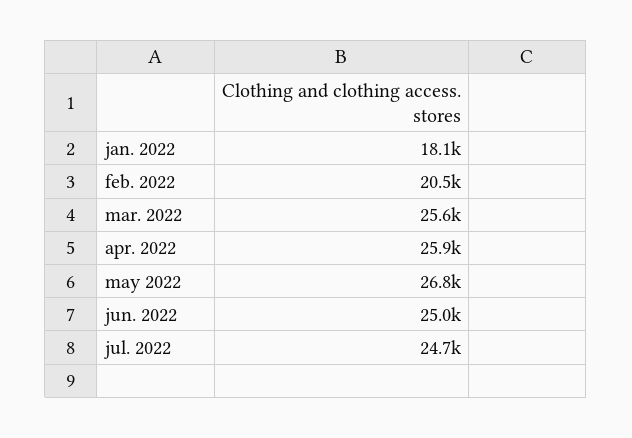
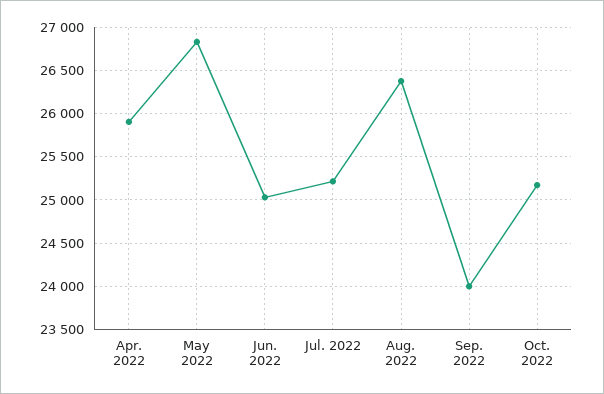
jan. 2022: 18100 -> none
feb. 2022: 20500 -> none
mar. 2022: 25600 -> none
jul. 2022: 24700 -> 25200
Aug. 2022: none -> 26400
Sep. 2022: none -> 24000
Oct. 2022: none -> 25200

